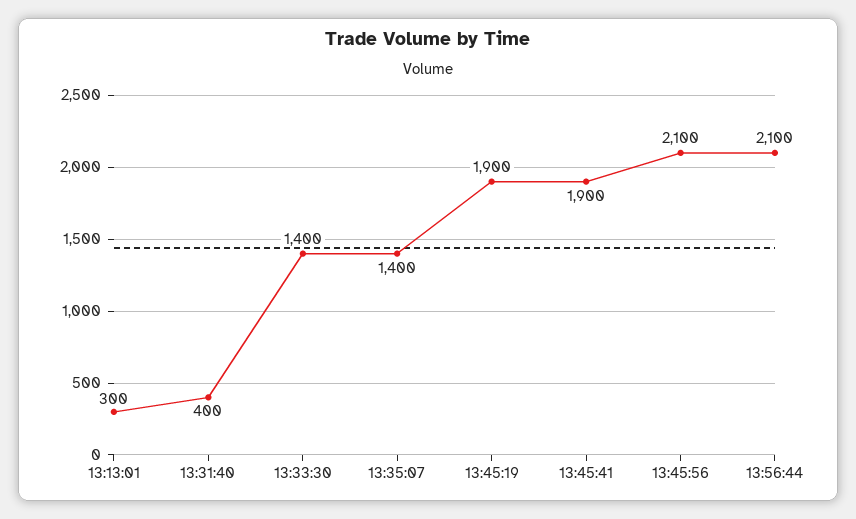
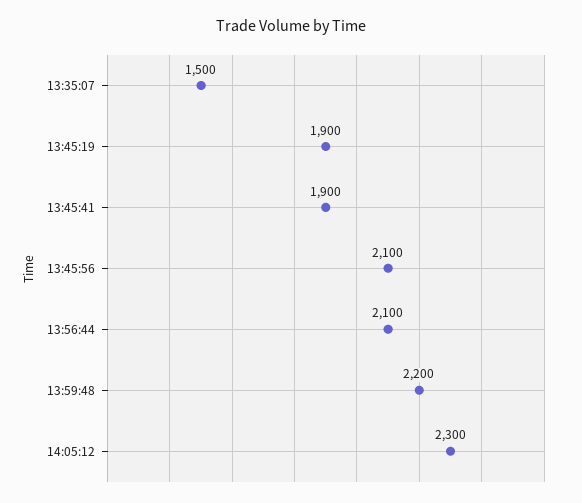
13:13:01: 300 -> none
13:31:40: 400 -> none
13:33:30: 1400 -> none
13:35:07: 1400 -> 1500
13:59:48: none -> 2200
14:05:12: none -> 2300

